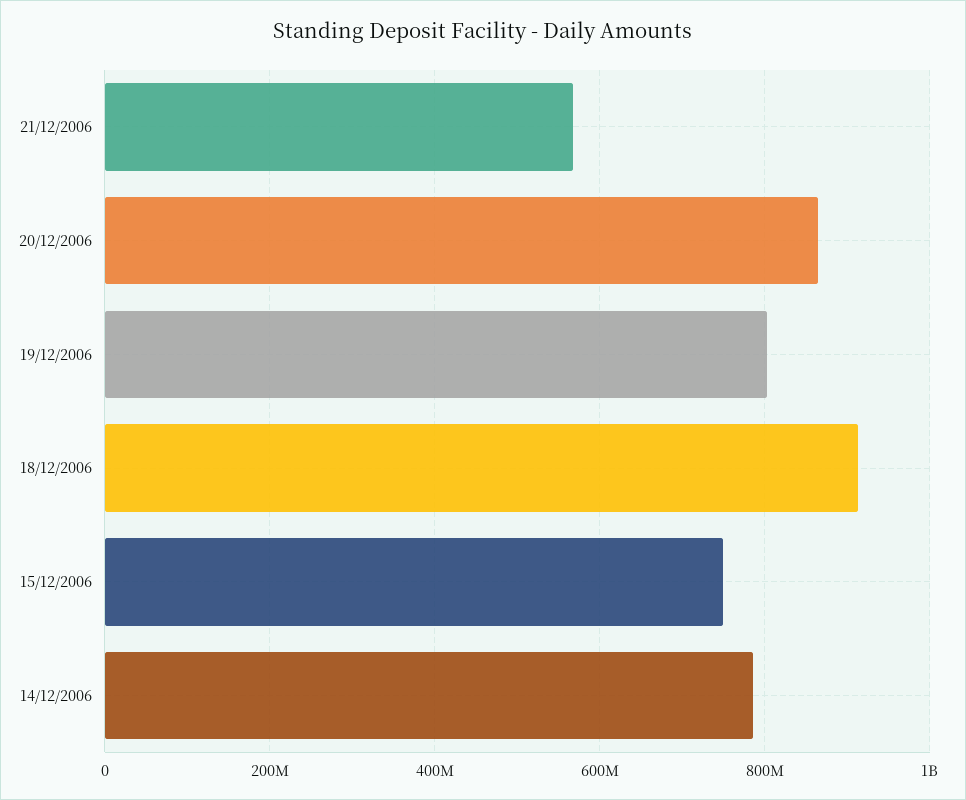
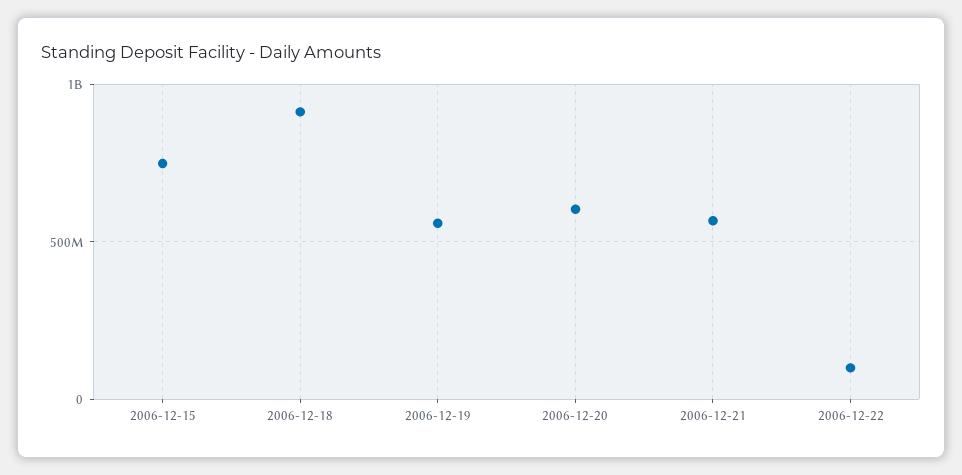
20/12/2006: 860000000 -> 600000000
19/12/2006: 800000000 -> 550000000
14/12/2006: 780000000 -> none
2006-12-22: none -> 100000000

